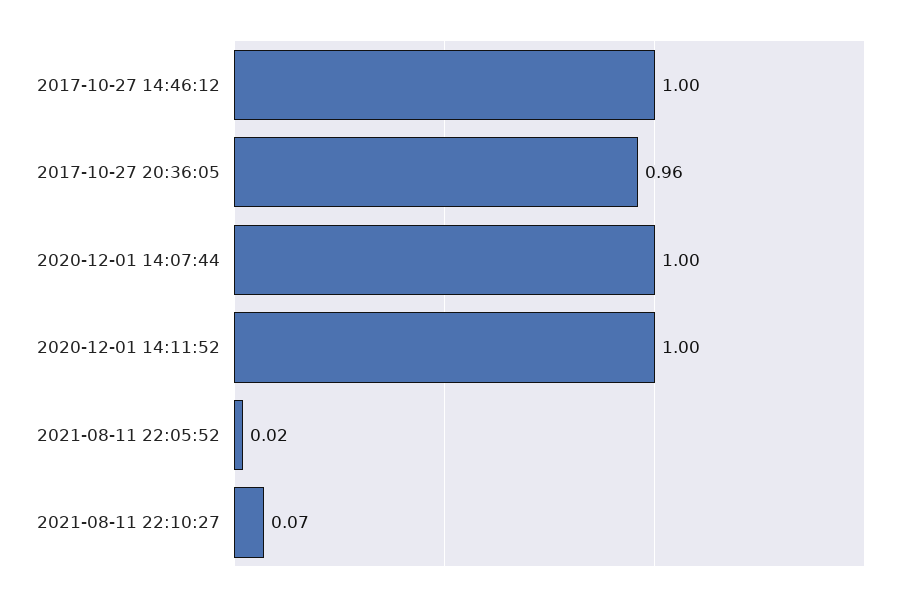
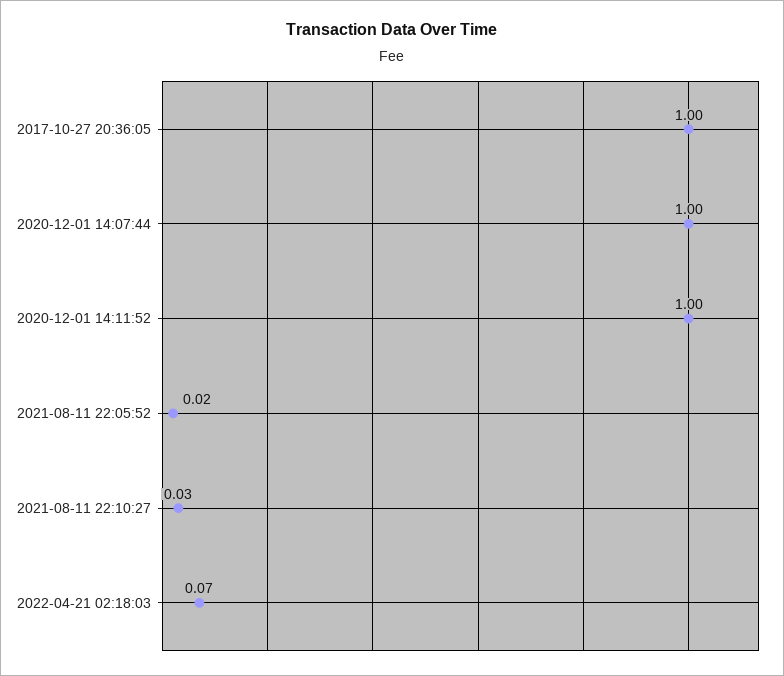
2017-10-27 14:46:12: 1 -> none
2017-10-27 20:36:05: 0.96 -> 1
2021-08-11 22:10:27: 0.07 -> 0.03
2022-04-21 02:18:03: none -> 0.07

